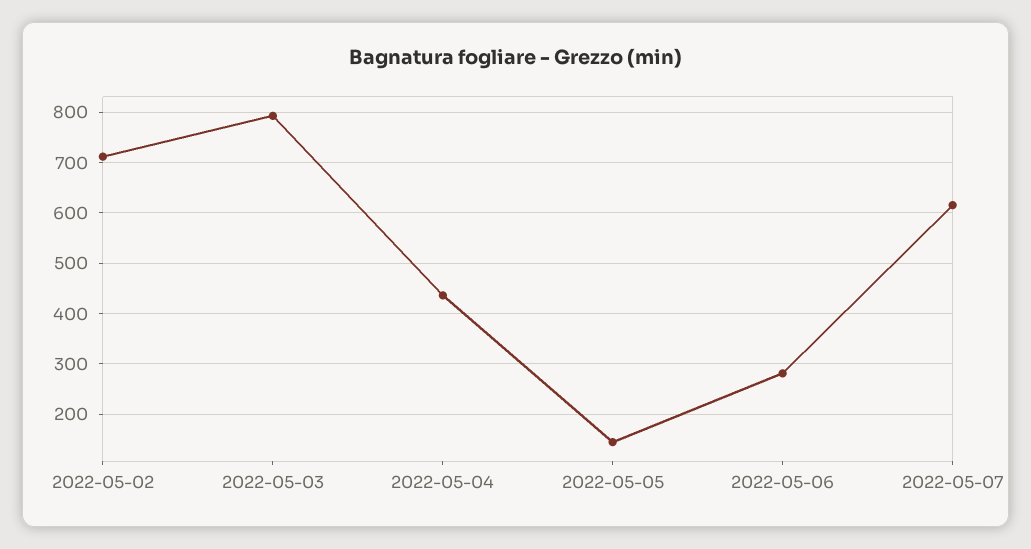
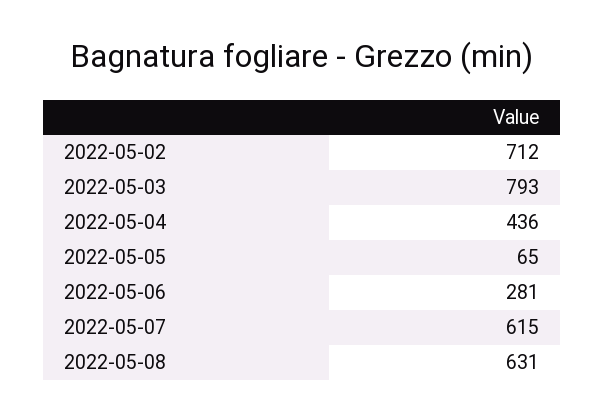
2022-05-05: 140 -> 65
2022-05-08: none -> 631

